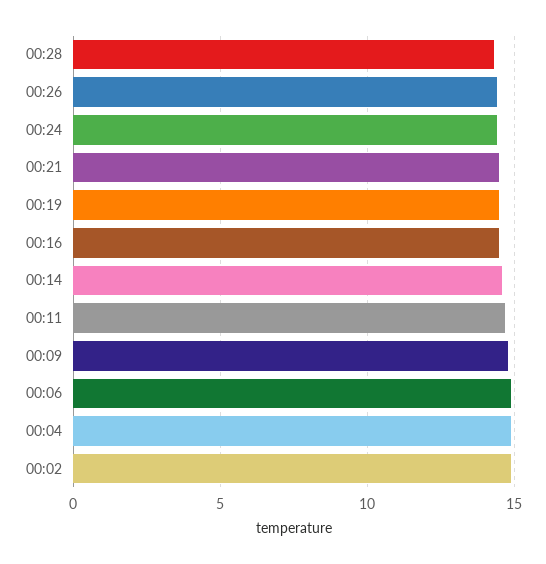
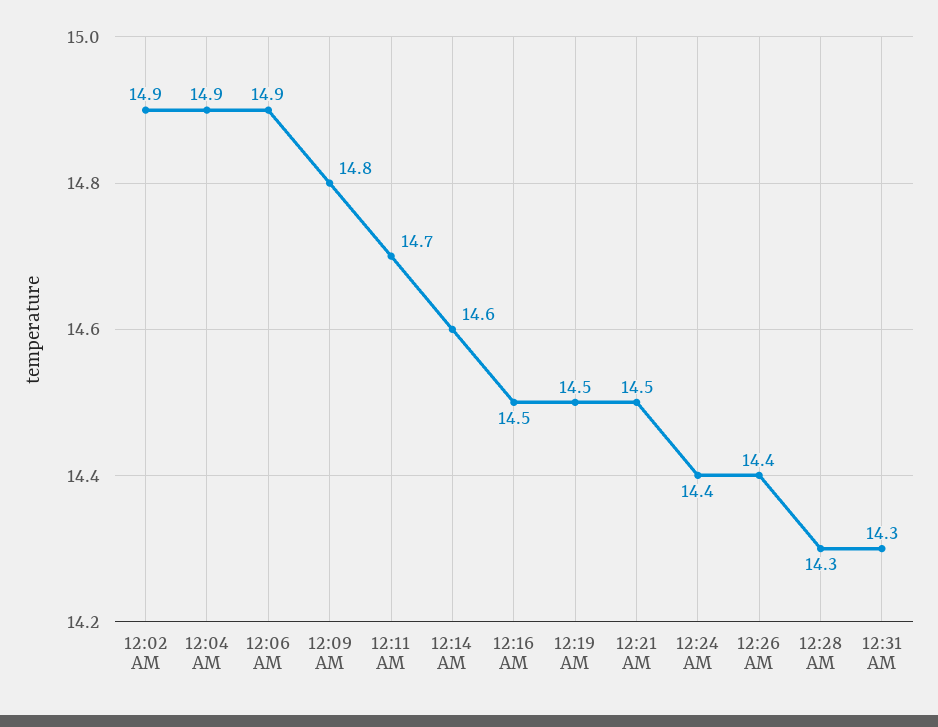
12:31 AM: none -> 14.3

